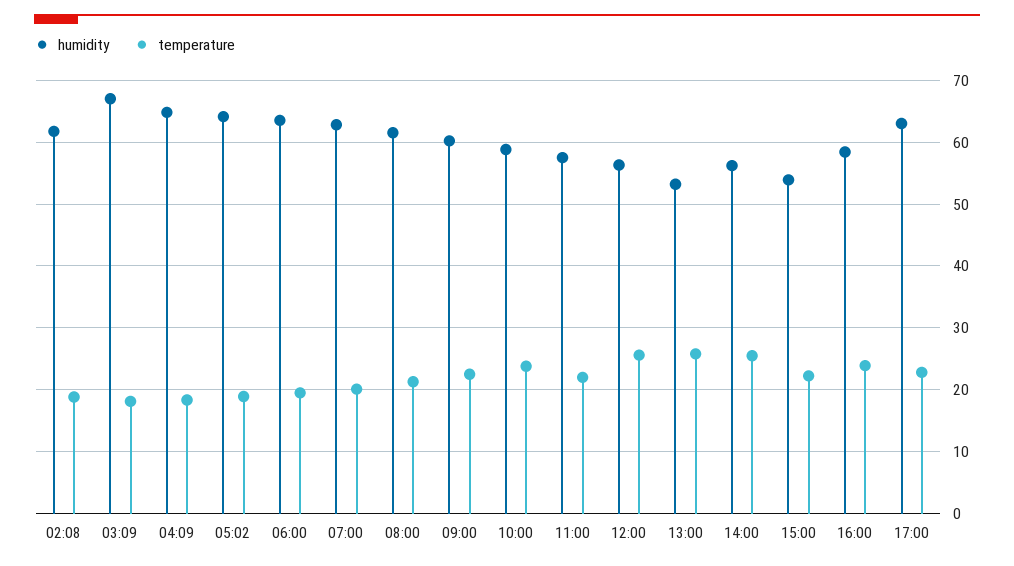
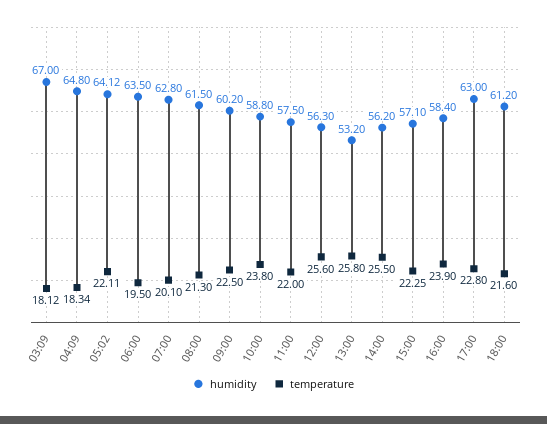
humidity, 02:08: 62 -> none
temperature, 02:08: 19 -> none
temperature, 05:02: 19 -> 22.11
humidity, 15:00: 54 -> 57.1
humidity, 18:00: none -> 61.2
temperature, 18:00: none -> 21.6

